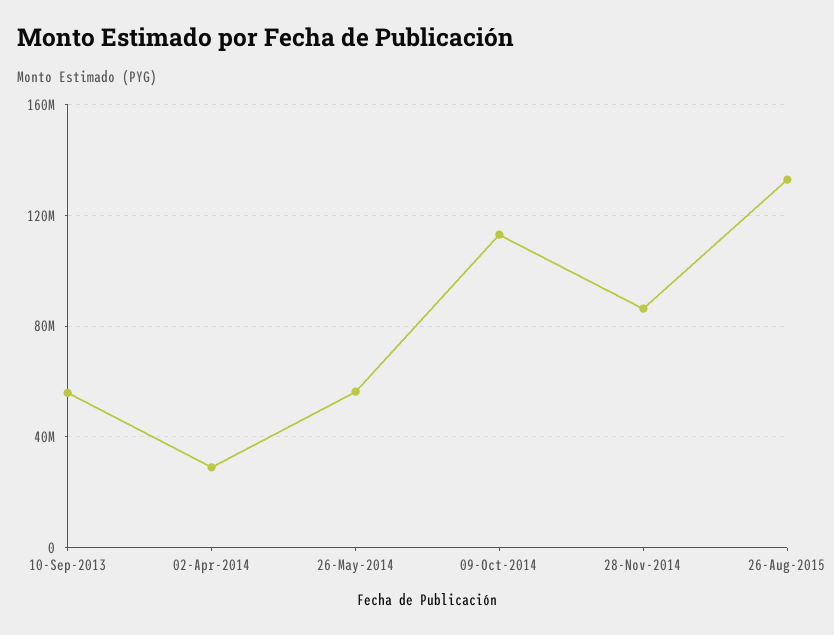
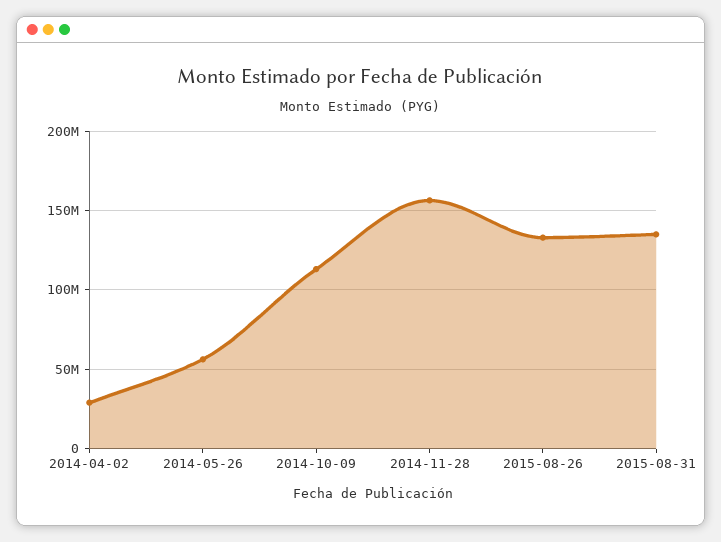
10-Sep-2013: 55000000 -> none
28-Nov-2014: 85000000 -> 155000000
2015-08-31: none -> 135000000

